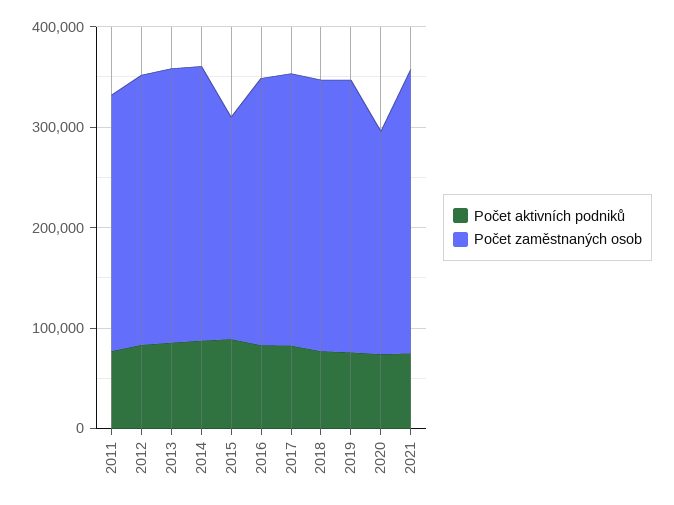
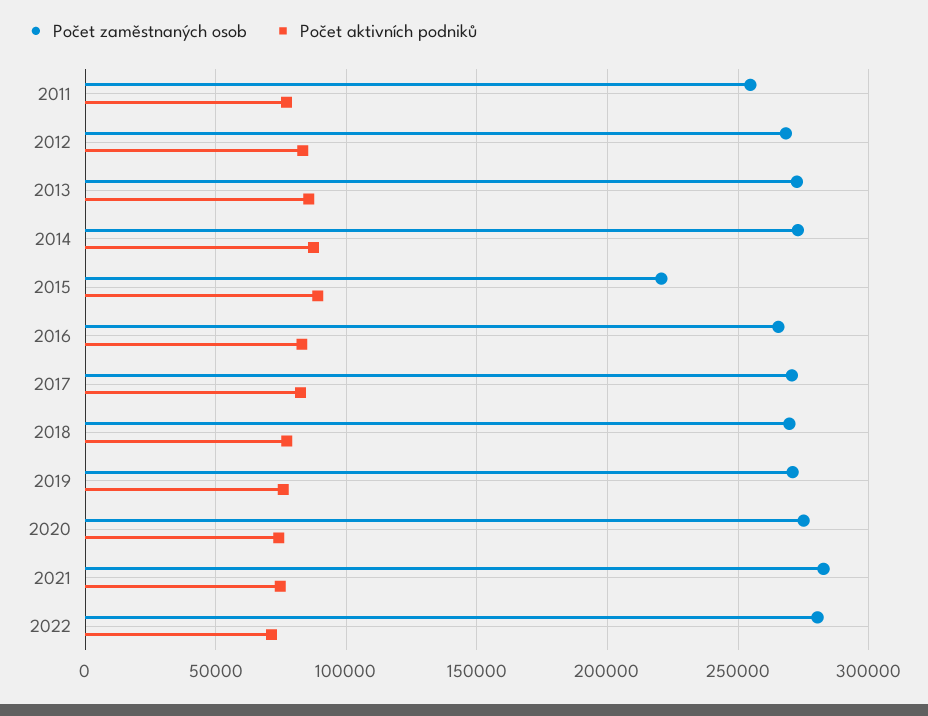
Počet zaměstnaných osob, 2020: 220000 -> 275000
Počet zaměstnaných osob, 2022: none -> 280000
Počet aktivních podniků, 2022: none -> 70000

